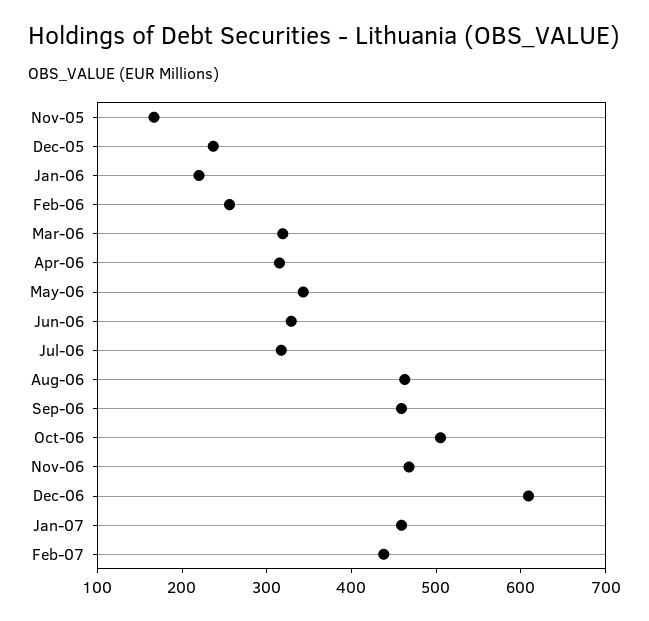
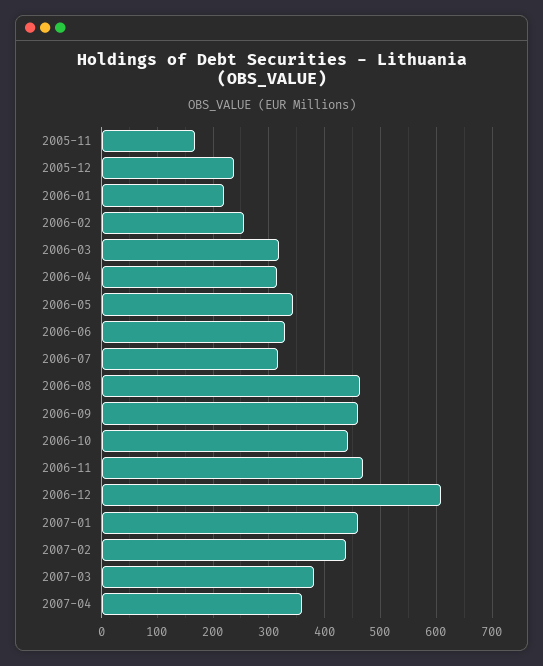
Oct-06: 500 -> 440
2007-03: none -> 380
2007-04: none -> 360

